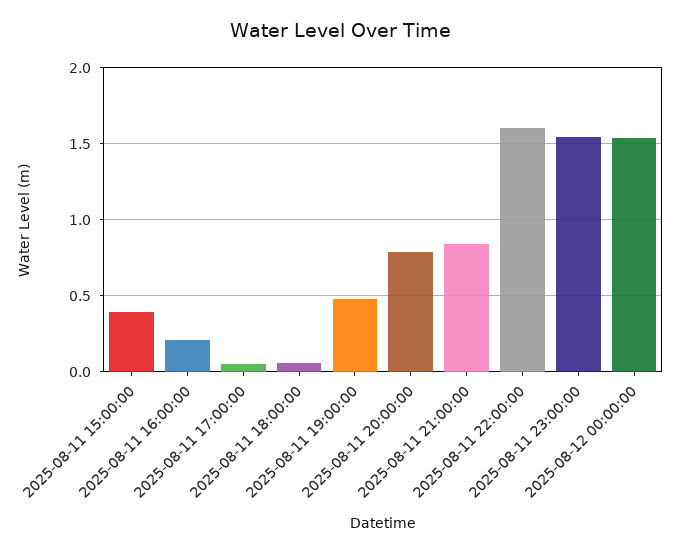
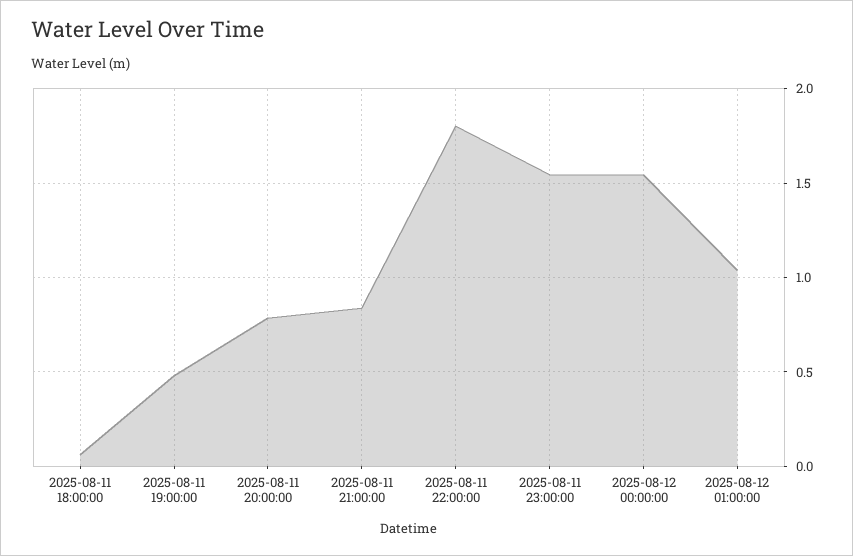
2025-08-11 15:00:00: 0.4 -> none
2025-08-11 16:00:00: 0.2 -> none
2025-08-11 17:00:00: 0.05 -> none
2025-08-11 22:00:00: 1.6 -> 1.8
2025-08-12 01:00:00: none -> 1.05

